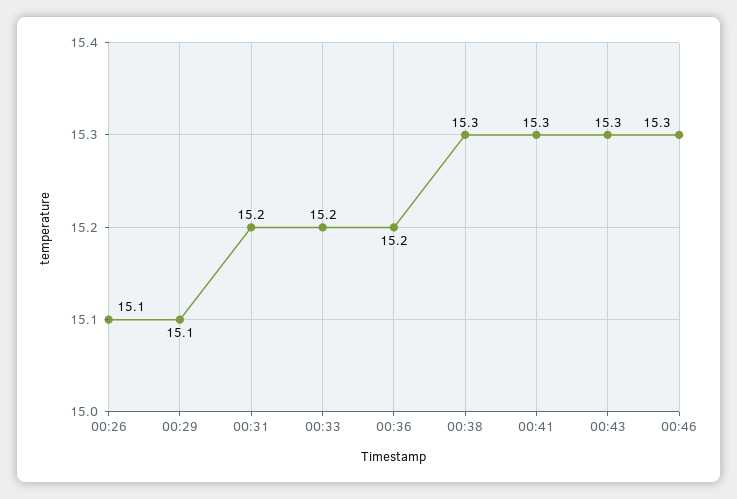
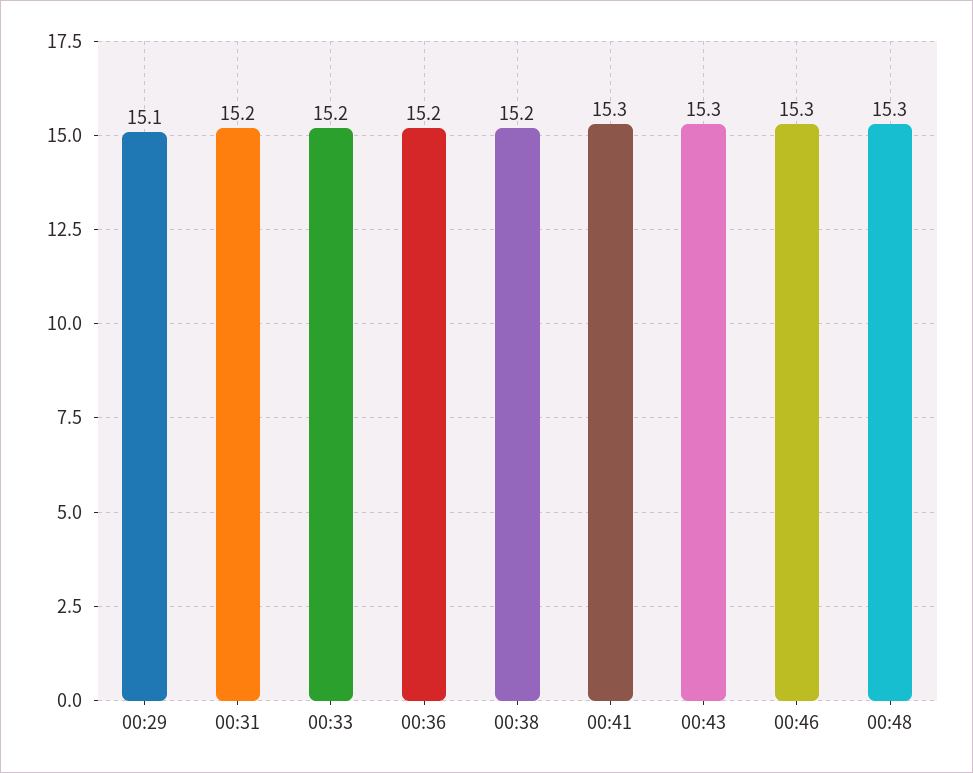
00:26: 15.1 -> none
00:38: 15.3 -> 15.2
00:48: none -> 15.3

